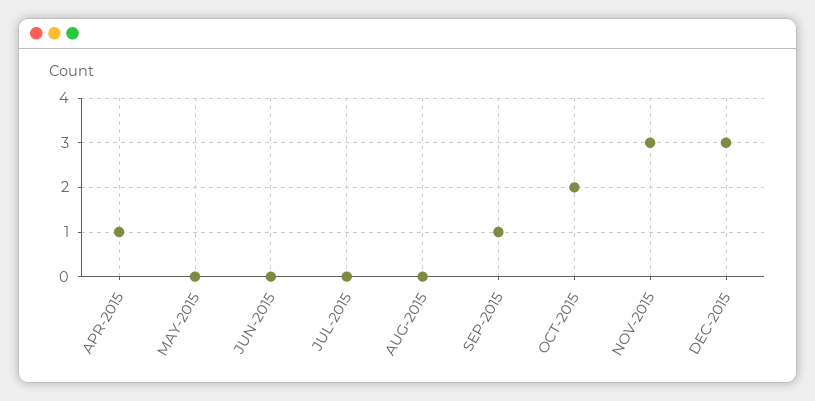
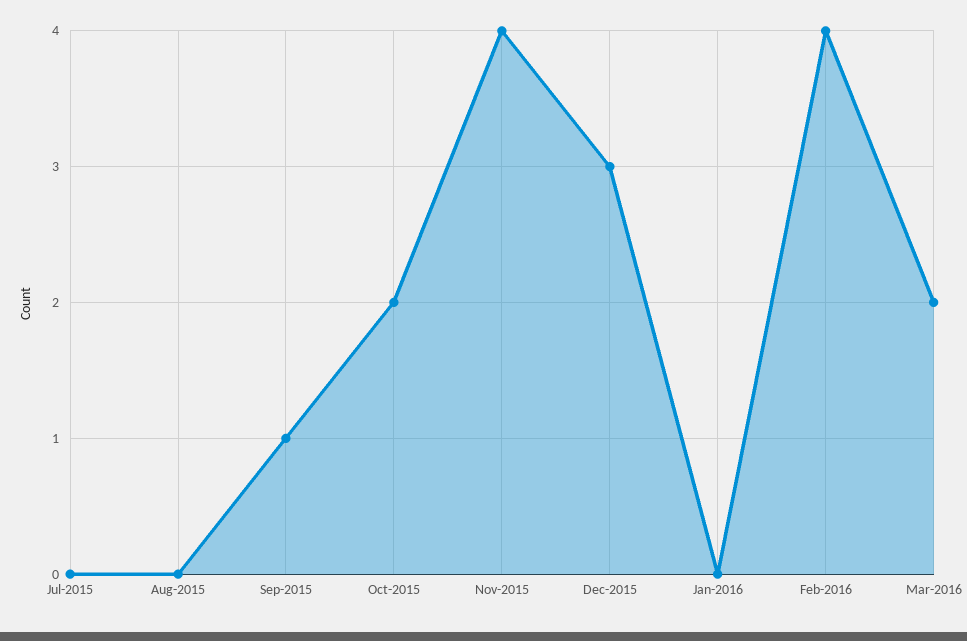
APR-2015: 1 -> none
MAY-2015: 0 -> none
JUN-2015: 0 -> none
NOV-2015: 3 -> 4
Jan-2016: none -> 0
Feb-2016: none -> 4
Mar-2016: none -> 2

